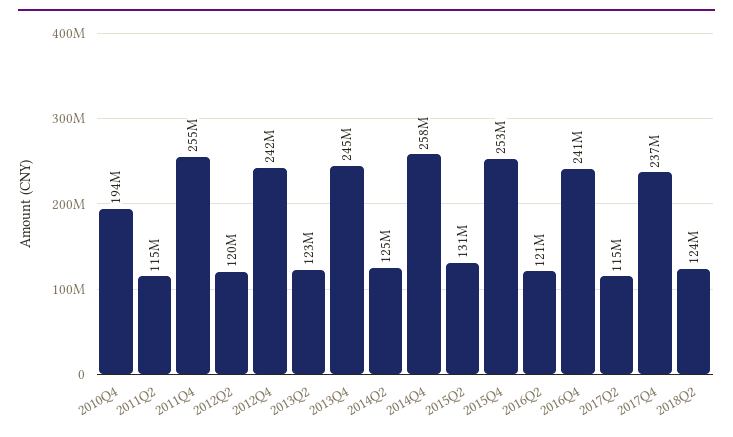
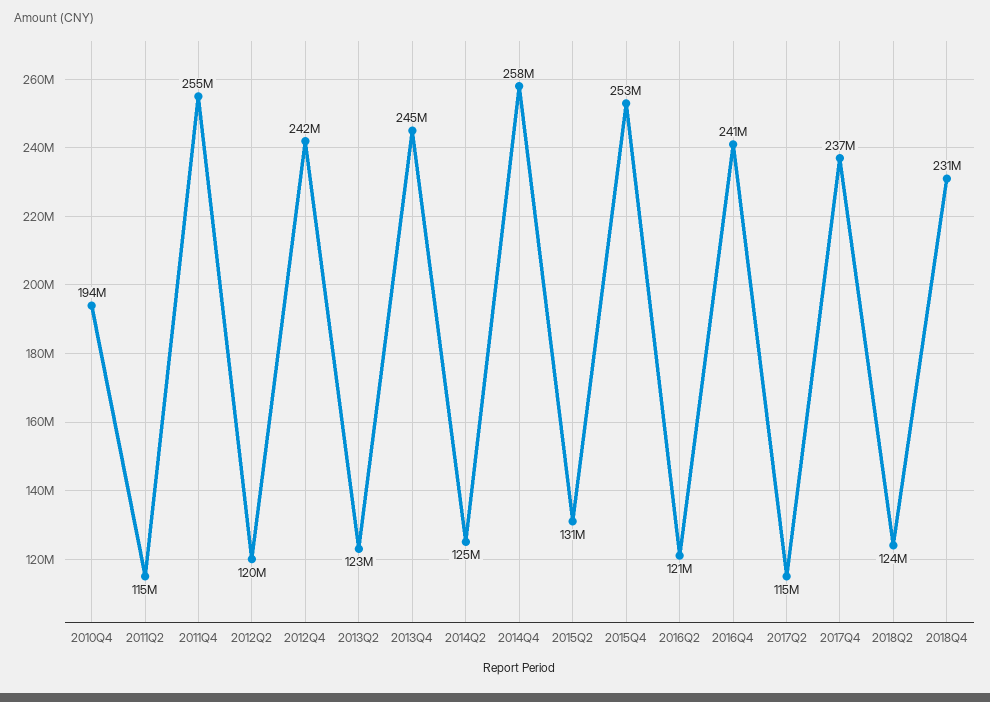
2018Q4: none -> 231000000

